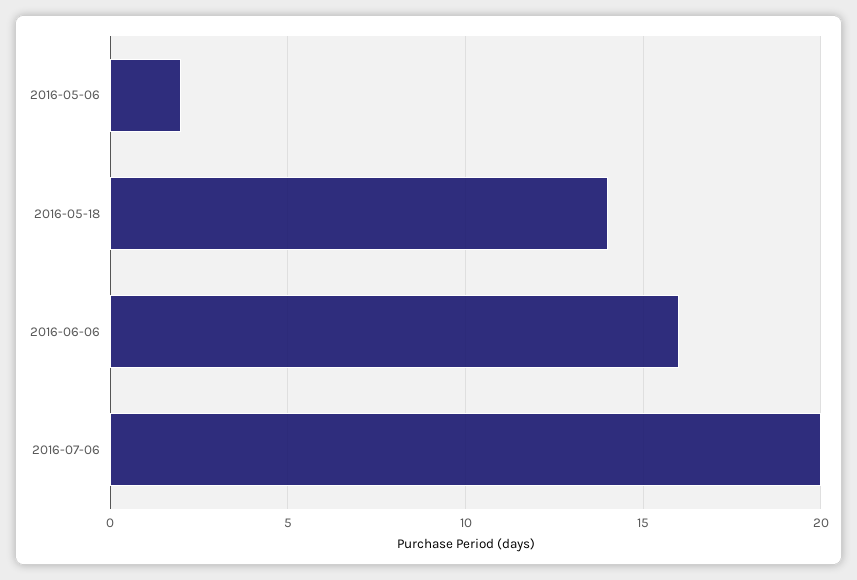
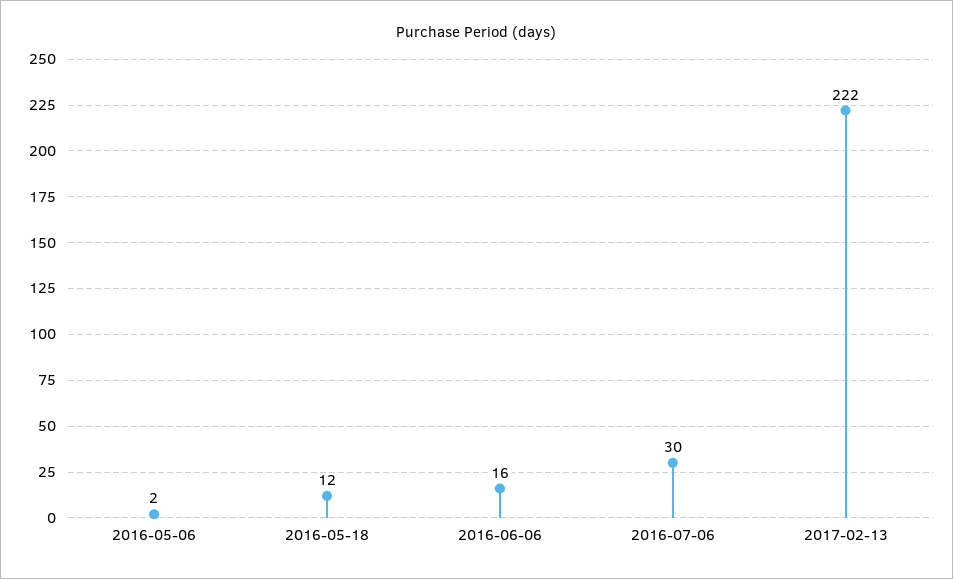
2016-05-18: 14 -> 12
2016-07-06: 20 -> 30
2017-02-13: none -> 222

